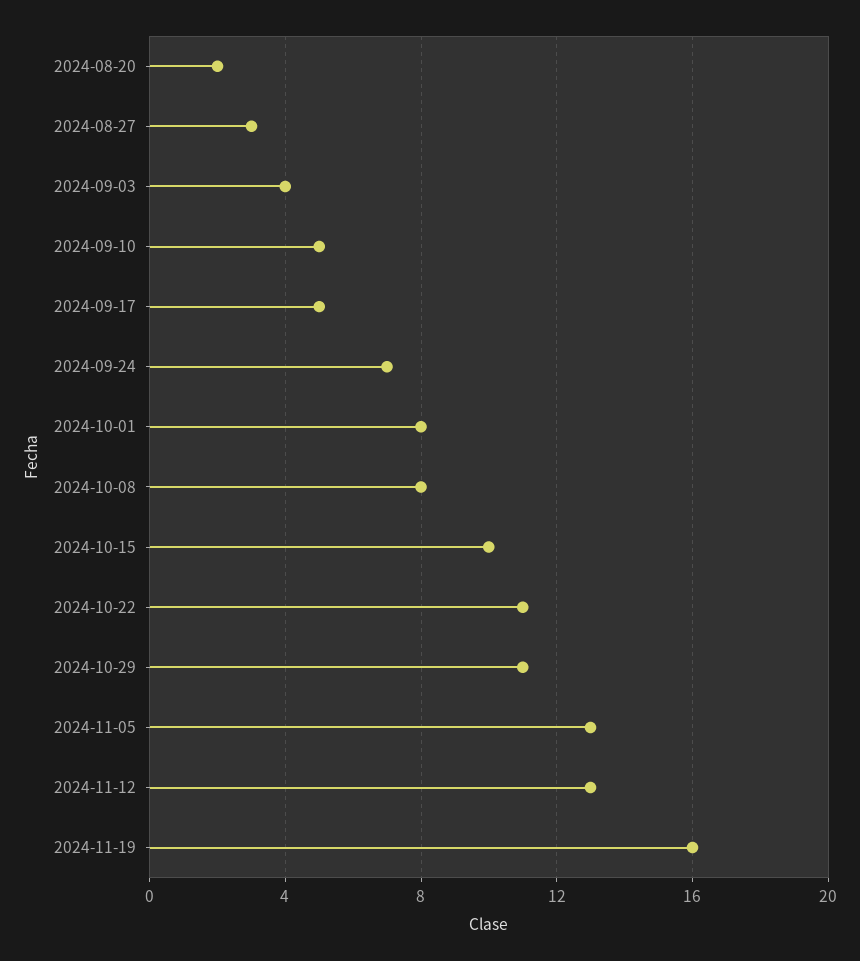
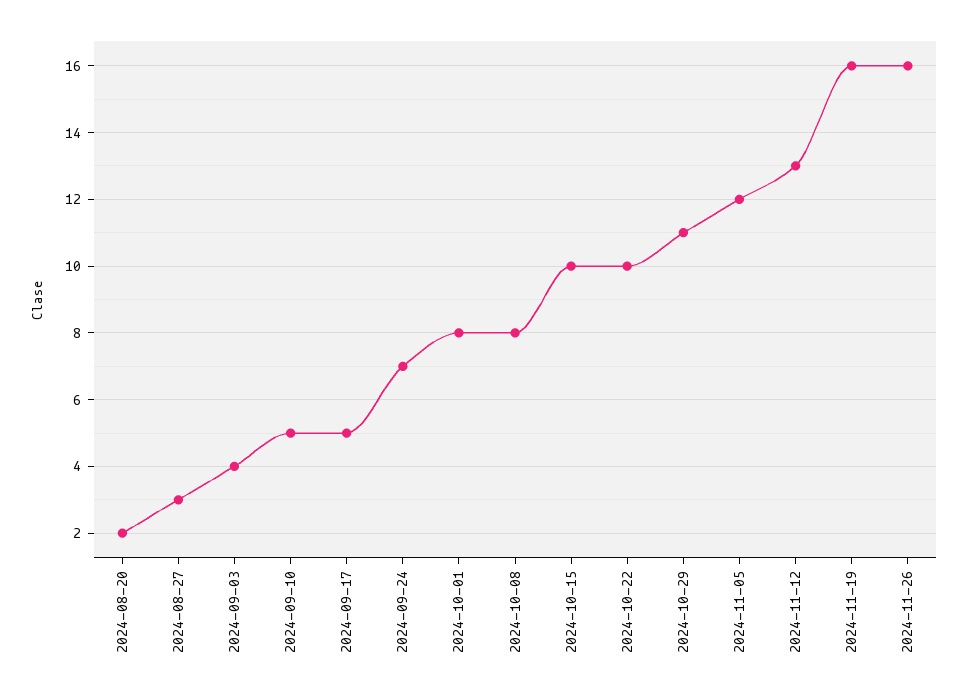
2024-10-22: 11 -> 10
2024-11-05: 13 -> 12
2024-11-26: none -> 16

